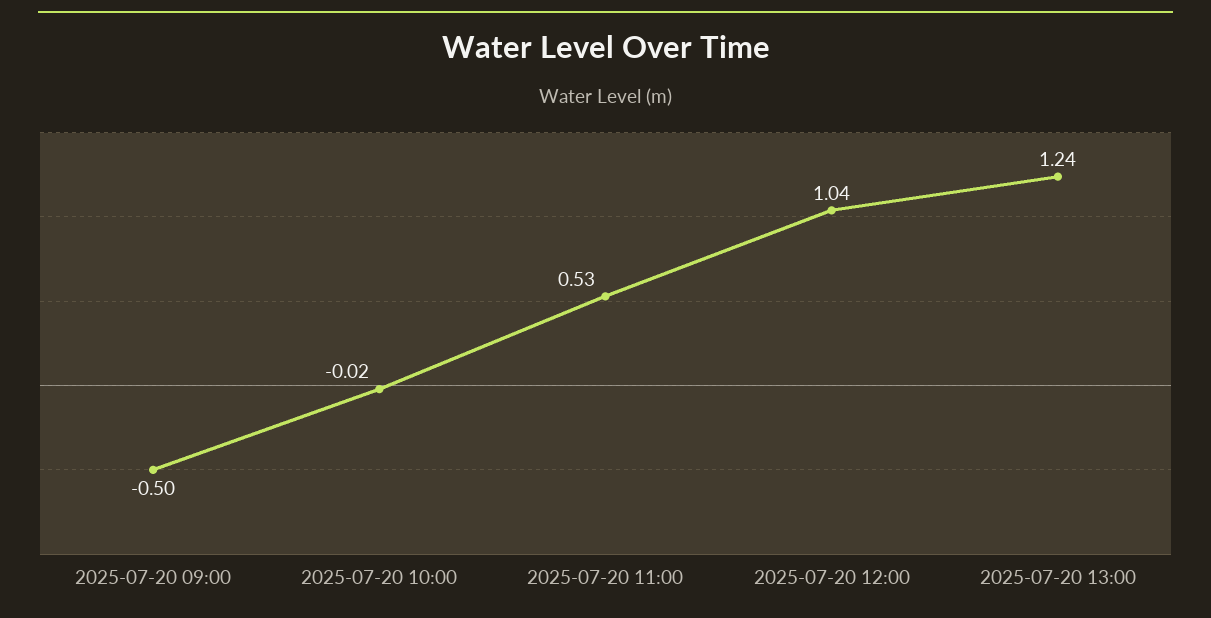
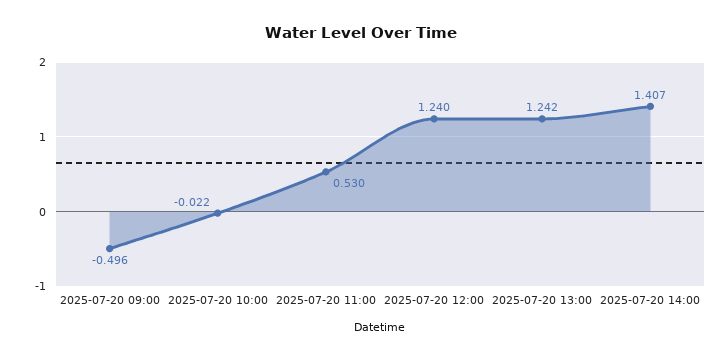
2025-07-20 12:00: 1.04 -> 1.24
2025-07-20 14:00: none -> 1.407

